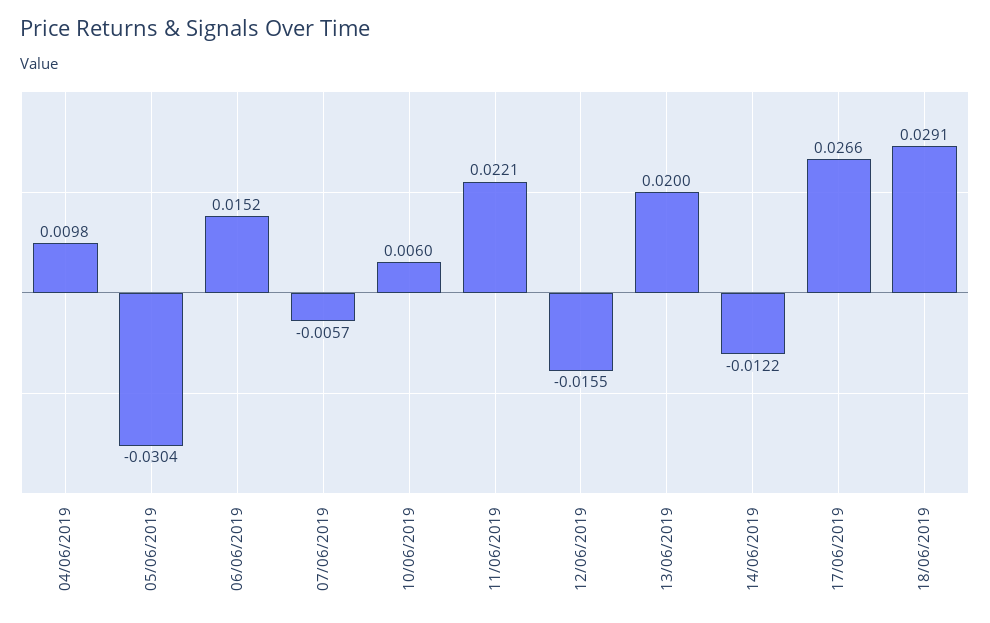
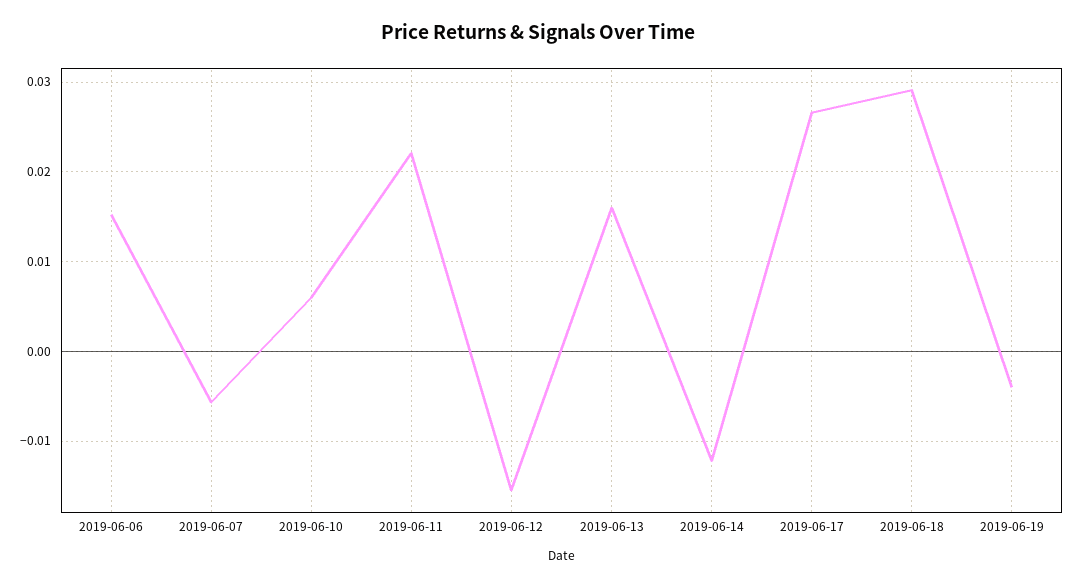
04/06/2019: 0.0098 -> none
05/06/2019: -0.0304 -> none
13/06/2019: 0.02 -> 0.016
2019-06-19: none -> -0.004

